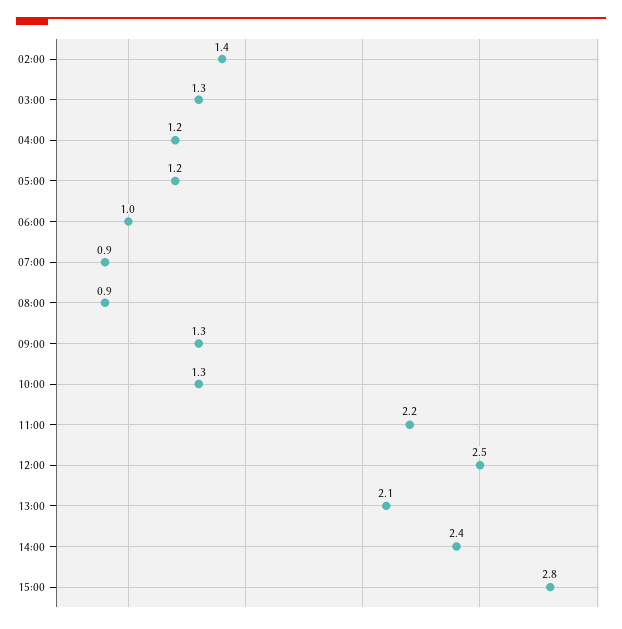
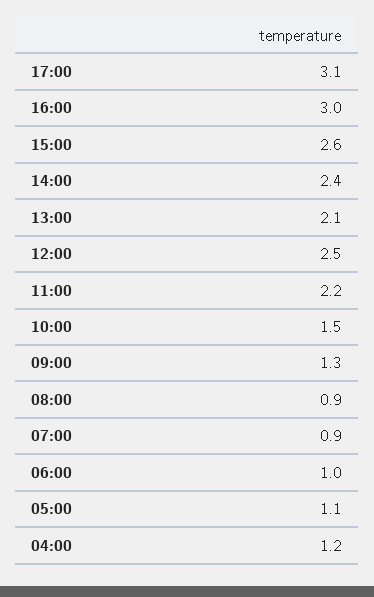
02:00: 1.4 -> none
03:00: 1.3 -> none
05:00: 1.2 -> 1.1
10:00: 1.3 -> 1.5
15:00: 2.8 -> 2.6
17:00: none -> 3.1
16:00: none -> 3

